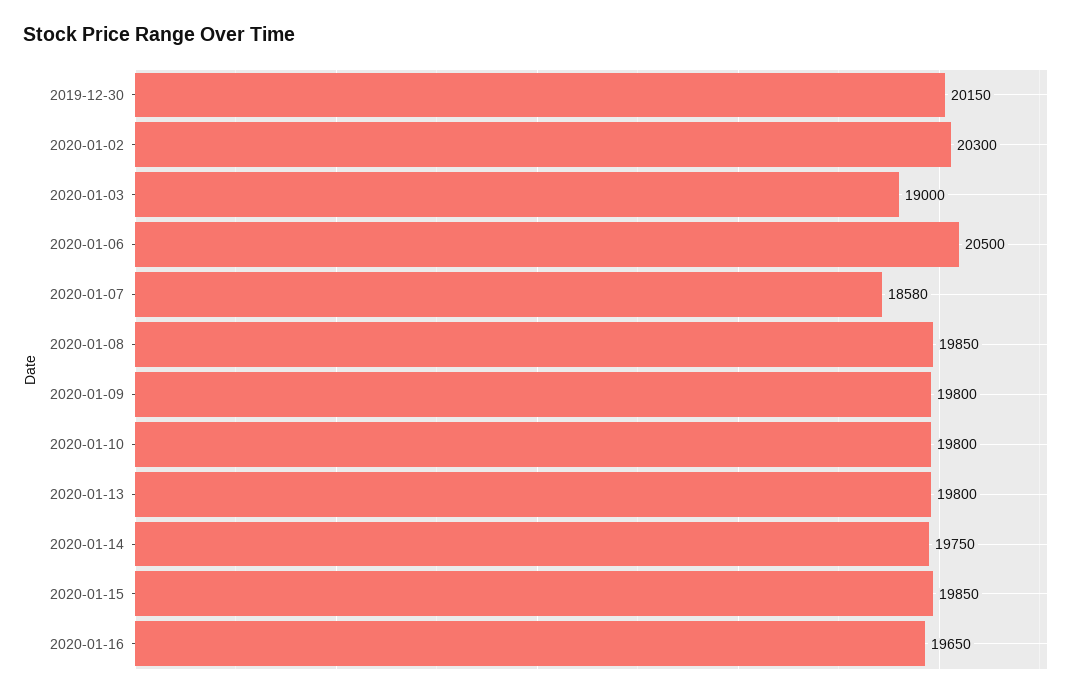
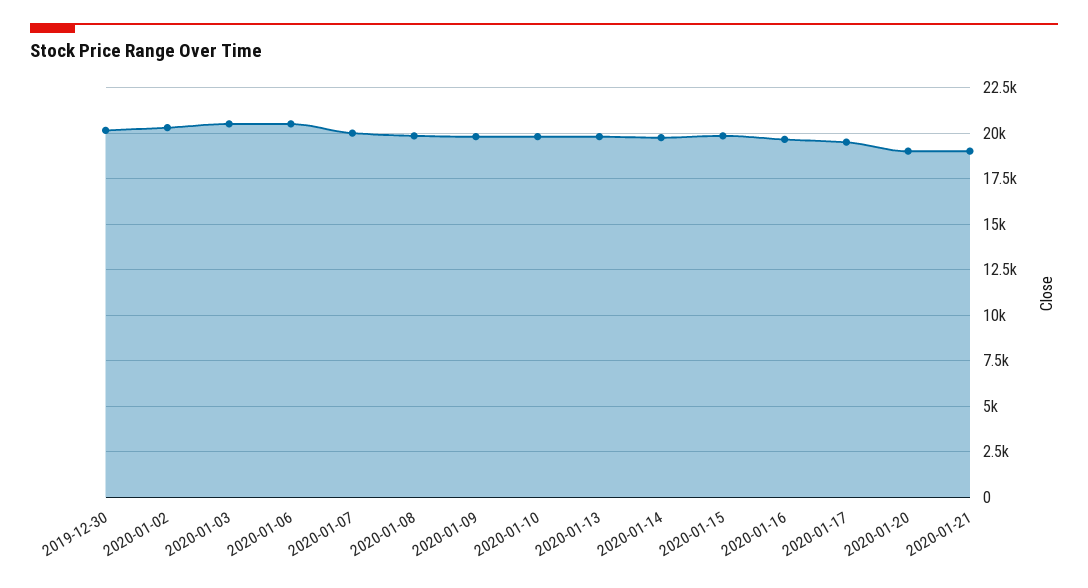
2020-01-03: 19000 -> 20500
2020-01-07: 18580 -> 20000
2020-01-17: none -> 19500
2020-01-20: none -> 19000
2020-01-21: none -> 19000

